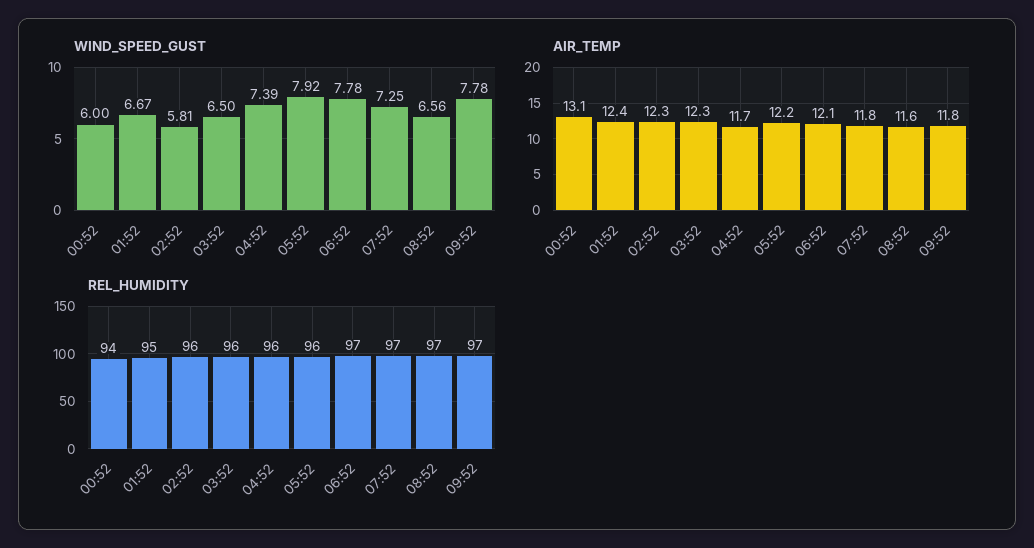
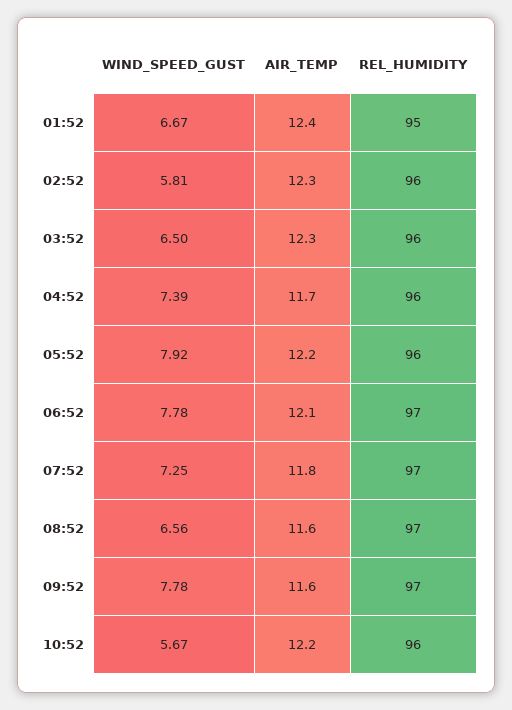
WIND_SPEED_GUST, 00:52: 6 -> none
AIR_TEMP, 00:52: 13.1 -> none
AIR_TEMP, 09:52: 11.8 -> 11.6
REL_HUMIDITY, 00:52: 94 -> none
WIND_SPEED_GUST, 10:52: none -> 5.67
AIR_TEMP, 10:52: none -> 12.2
REL_HUMIDITY, 10:52: none -> 96

